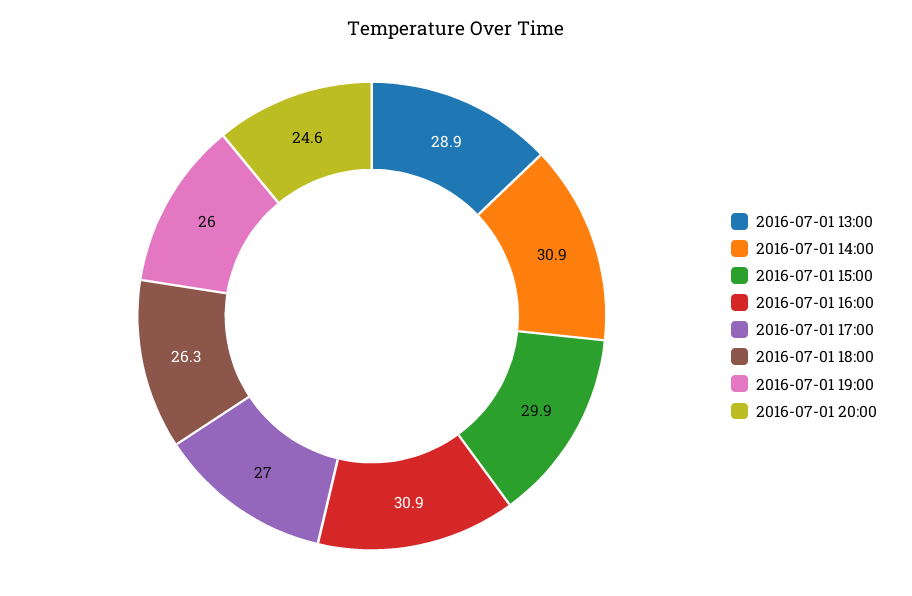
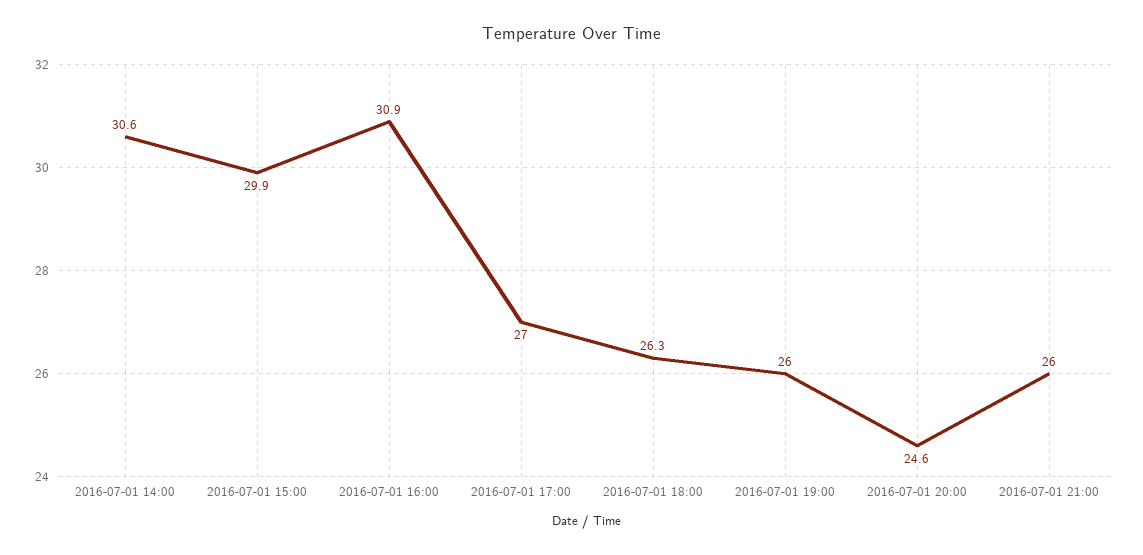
2016-07-01 13:00: 28.9 -> none
2016-07-01 14:00: 30.9 -> 30.6
2016-07-01 21:00: none -> 26

